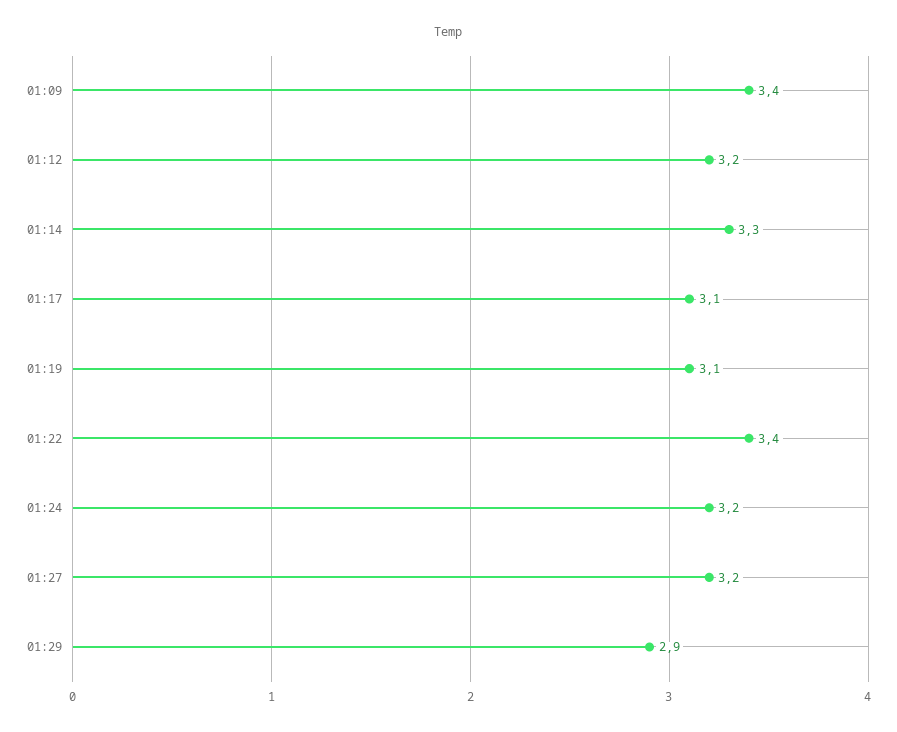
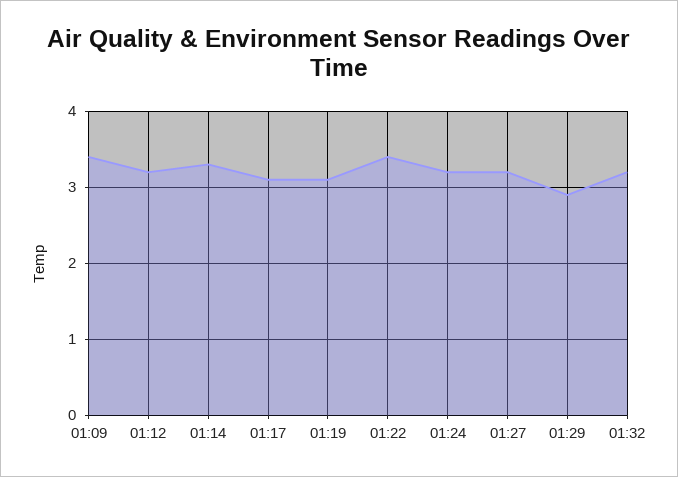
01:32: none -> 3.2

